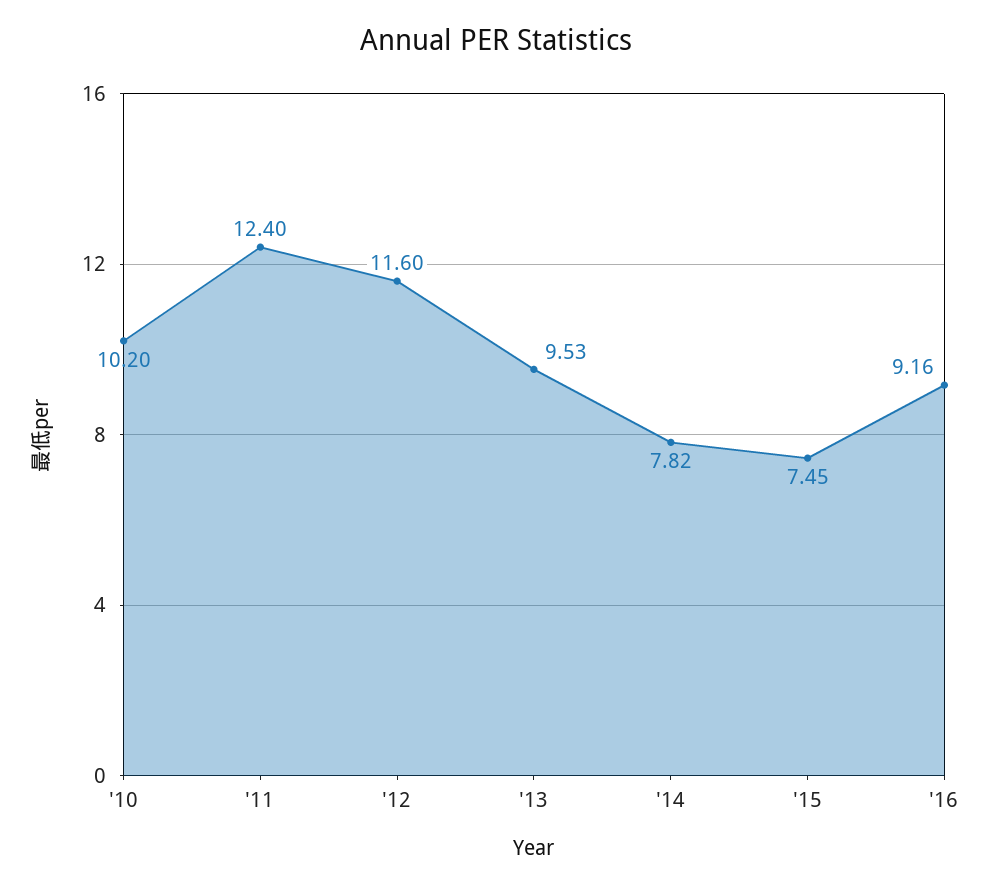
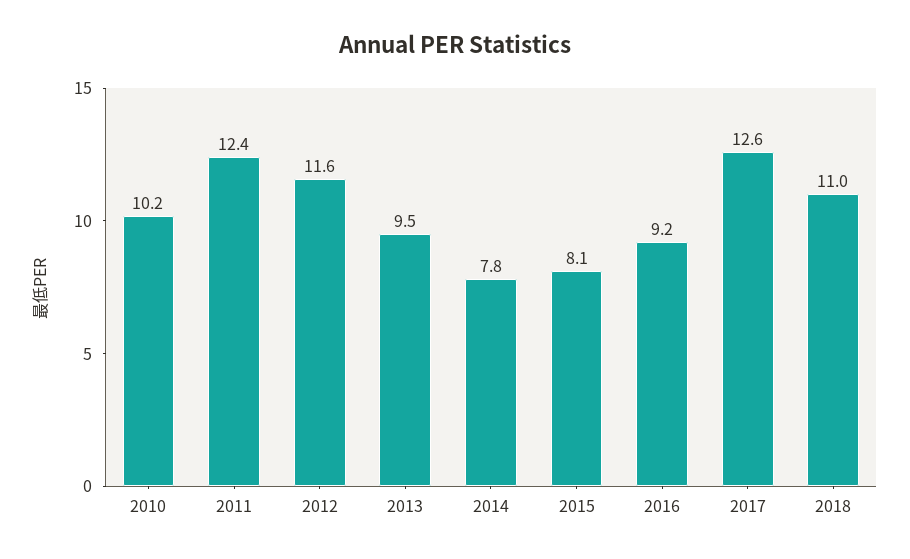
'15: 7.45 -> 8.1
2017: none -> 12.6
2018: none -> 11

